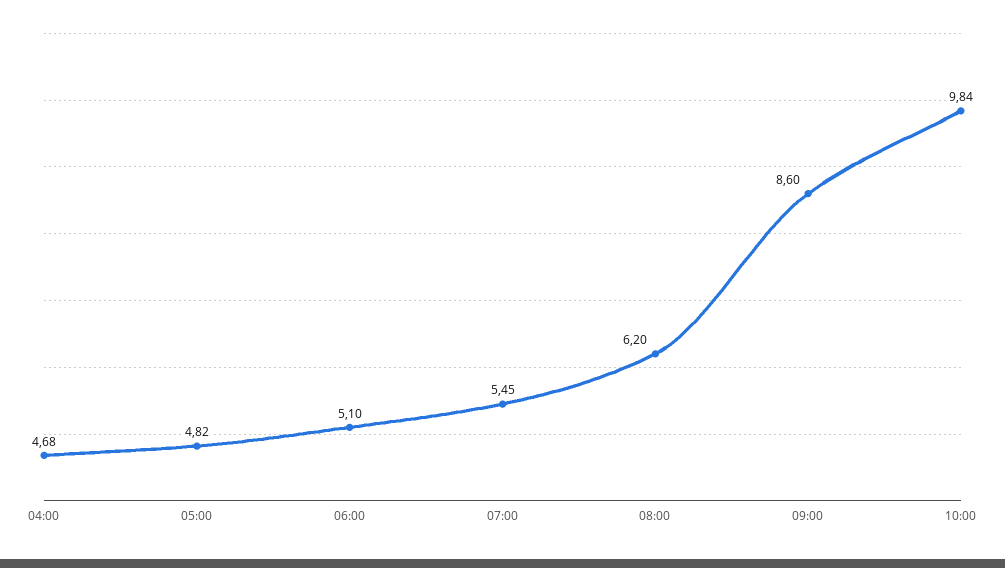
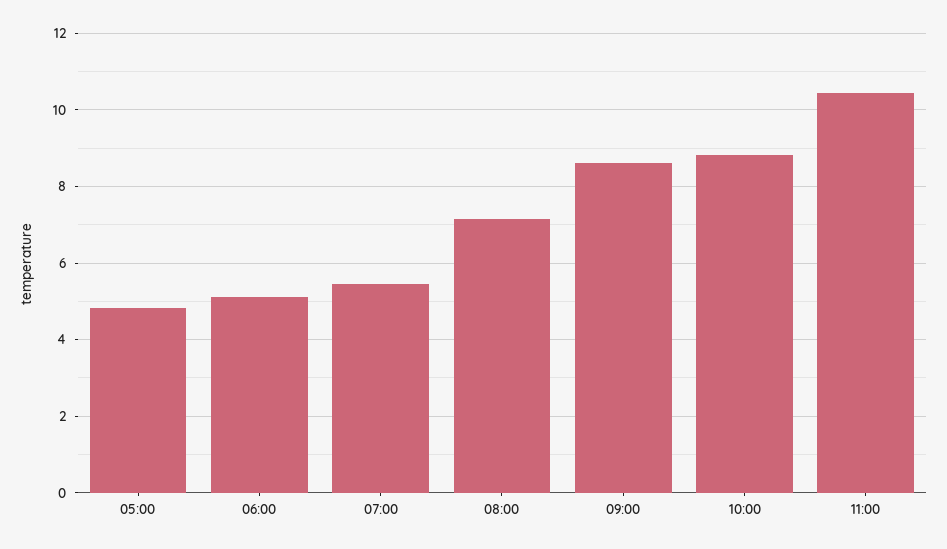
04:00: 4.68 -> none
08:00: 6.2 -> 7.2
10:00: 9.84 -> 8.8
11:00: none -> 10.4

